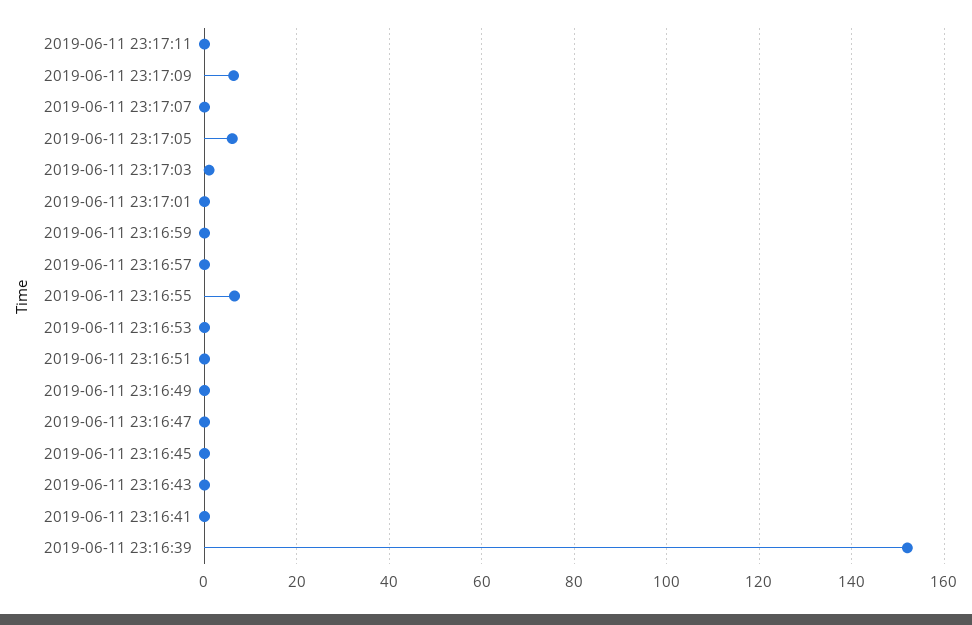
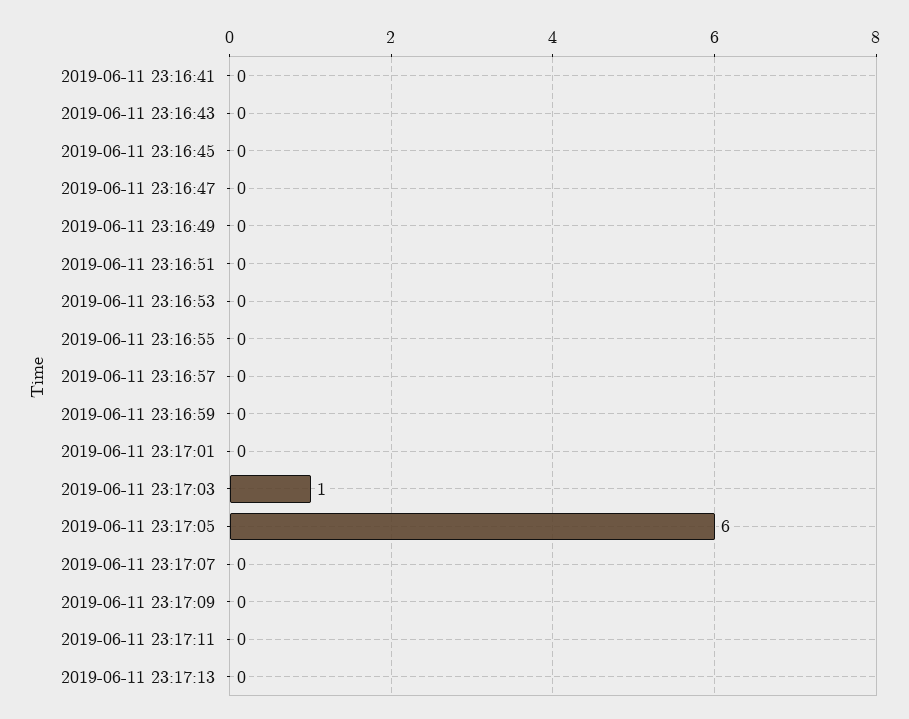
2019-06-11 23:17:09: 6 -> 0
2019-06-11 23:16:55: 6 -> 0
2019-06-11 23:16:39: 152 -> none
2019-06-11 23:17:13: none -> 0

